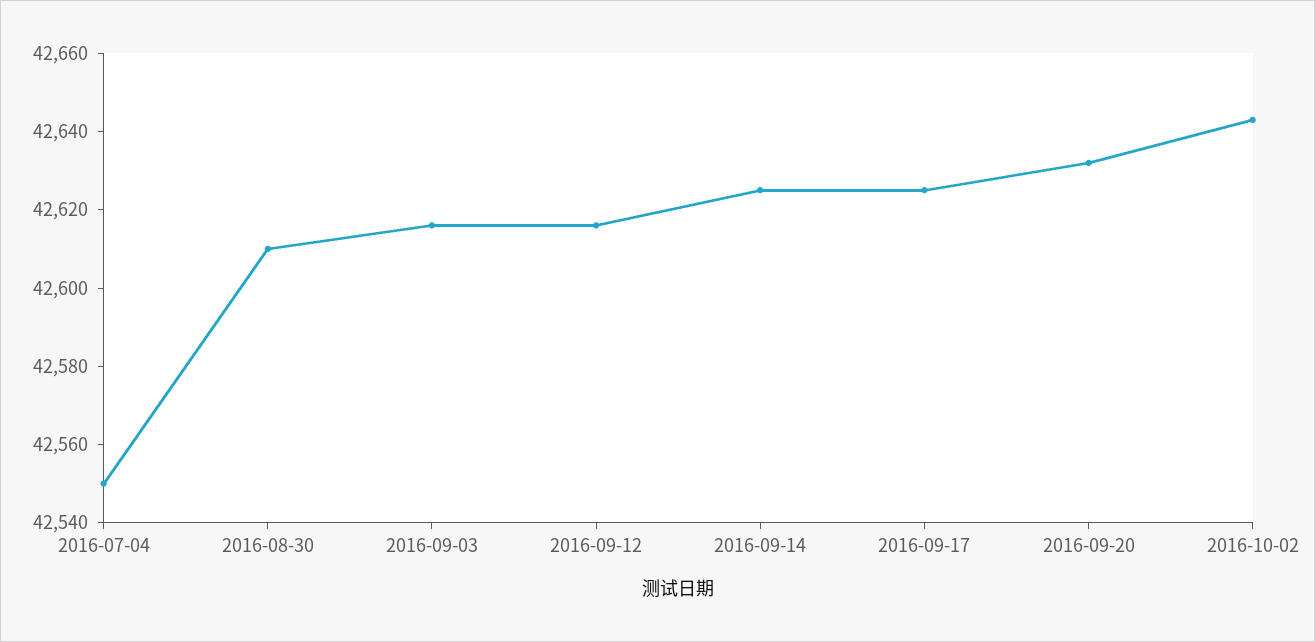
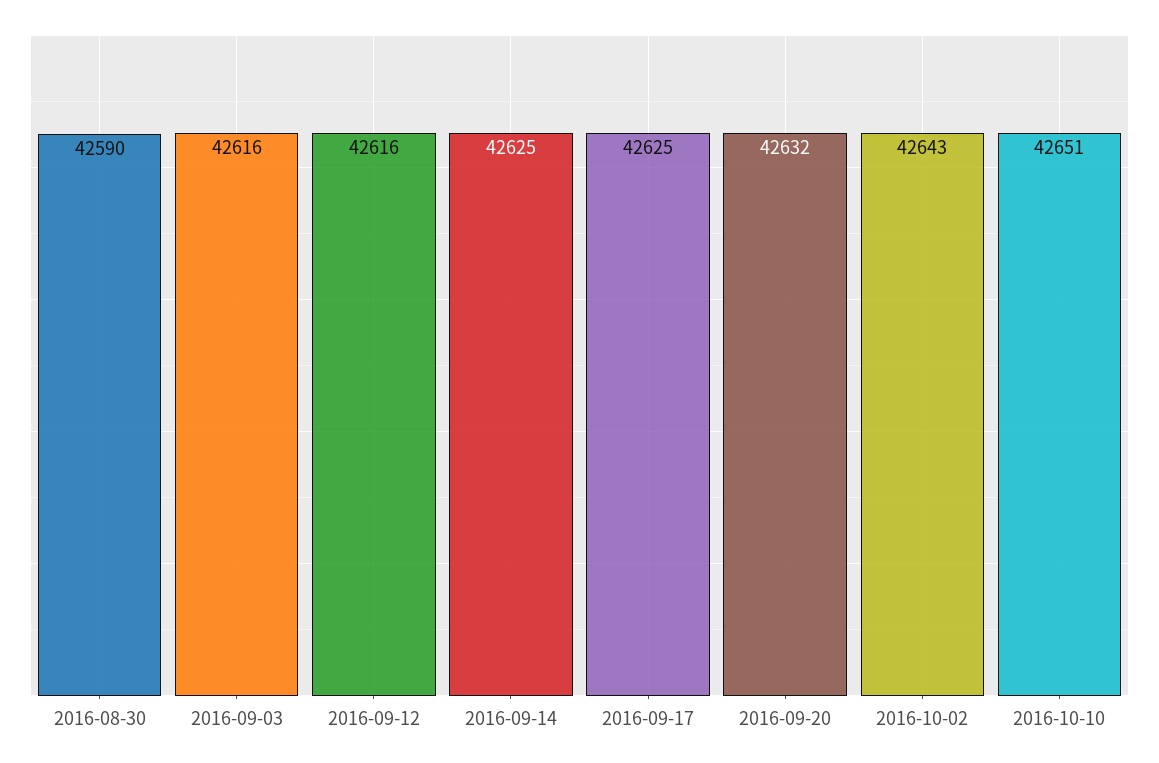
2016-07-04: 42550 -> none
2016-08-30: 42610 -> 42590
2016-10-10: none -> 42651

